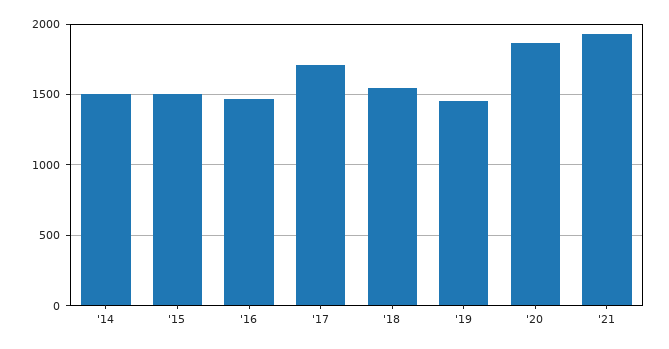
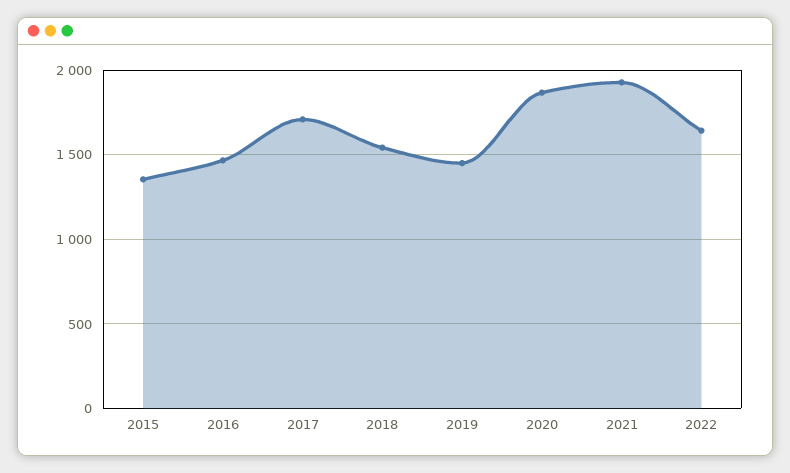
'14: 1500 -> none
'15: 1500 -> 1350
2022: none -> 1650

